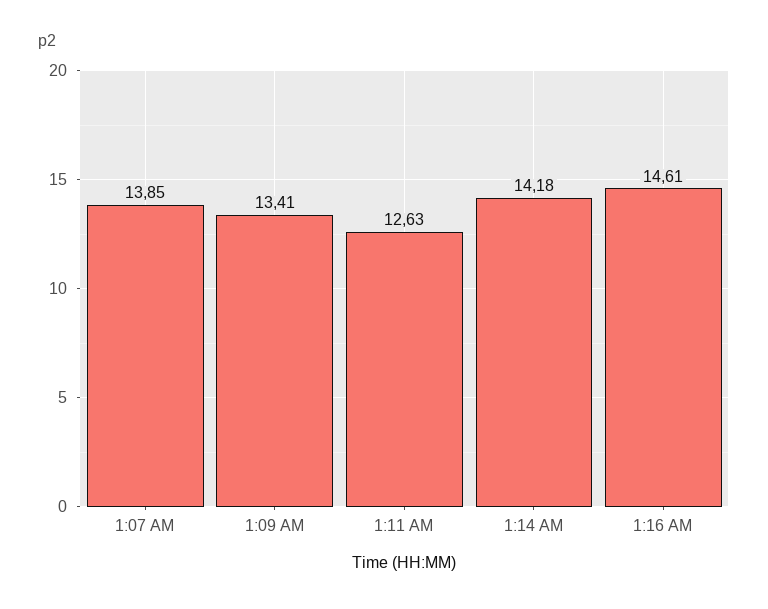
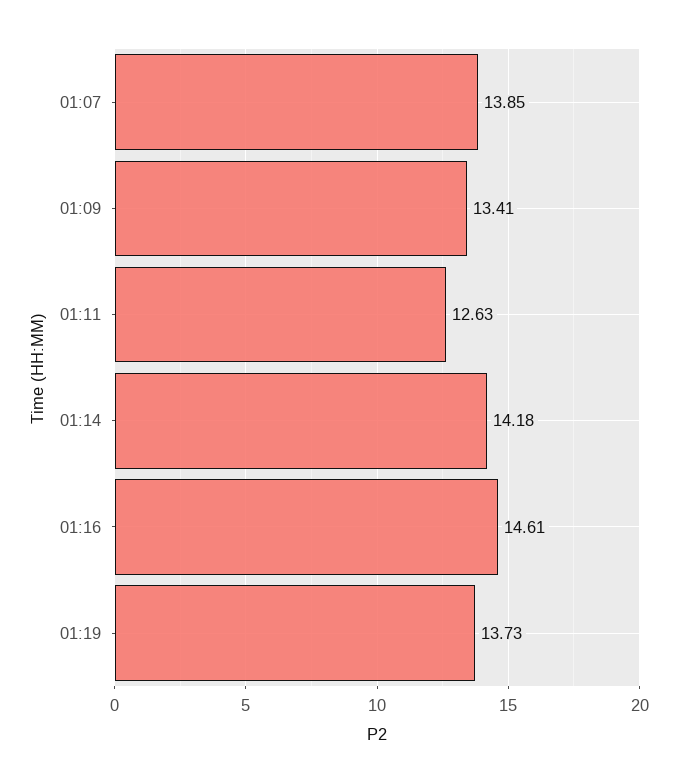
01:19: none -> 13.73

